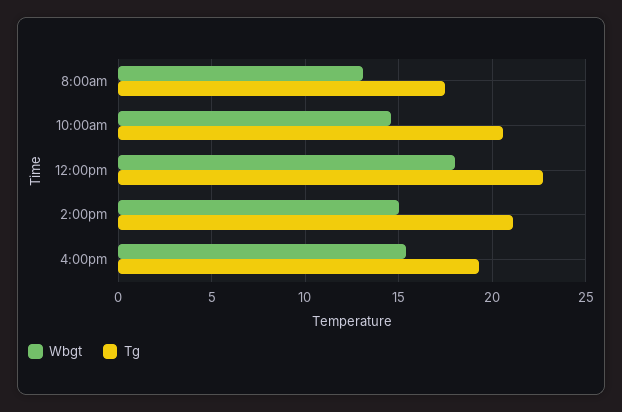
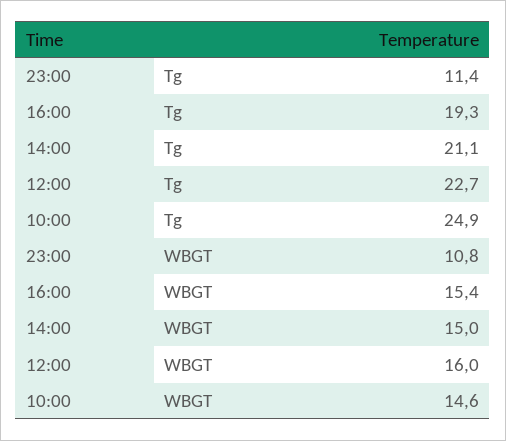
Wbgt, 8:00am: 13 -> none
Tg, 8:00am: 17.5 -> none
Tg, 10:00am: 20.5 -> 24.9
Wbgt, 12:00pm: 18 -> 16
Tg, 23:00: none -> 11.4
Wbgt, 23:00: none -> 10.8

